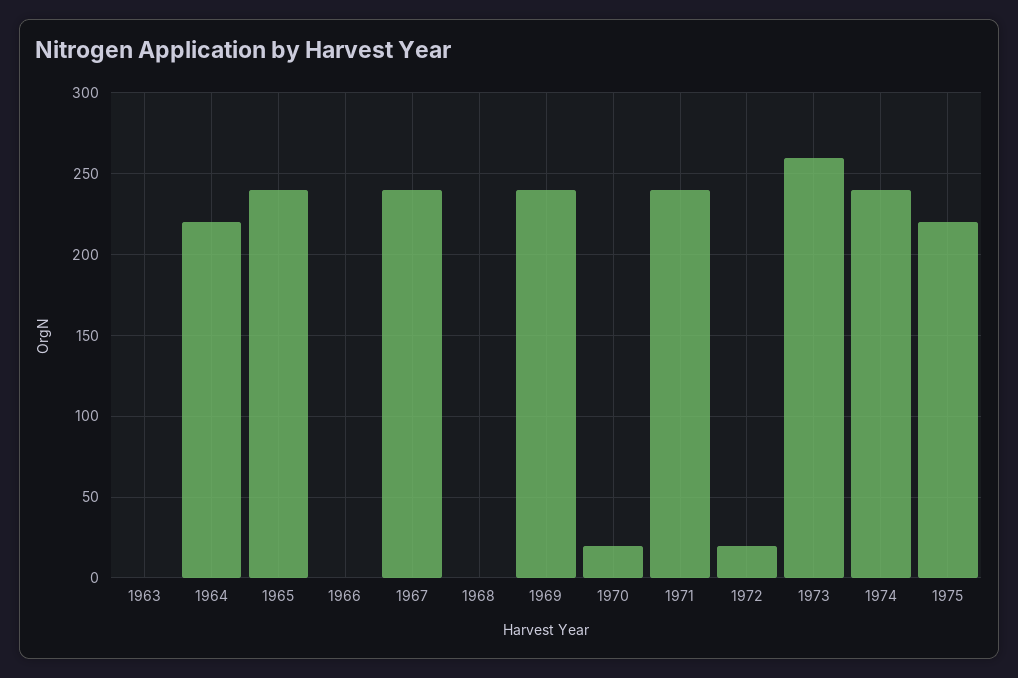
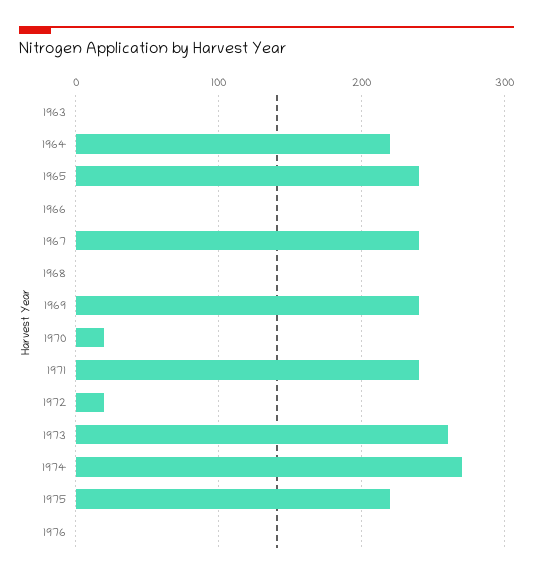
1974: 240 -> 270
1976: none -> 0

